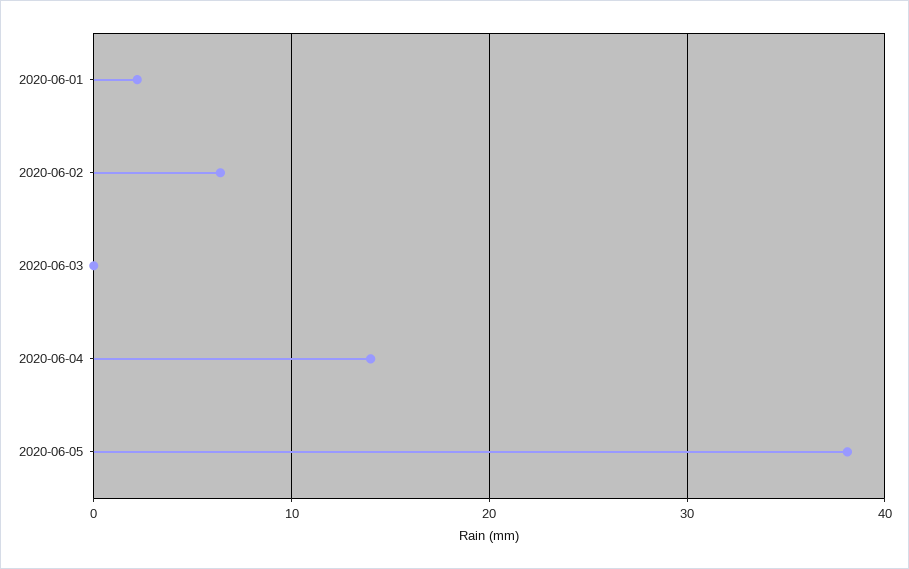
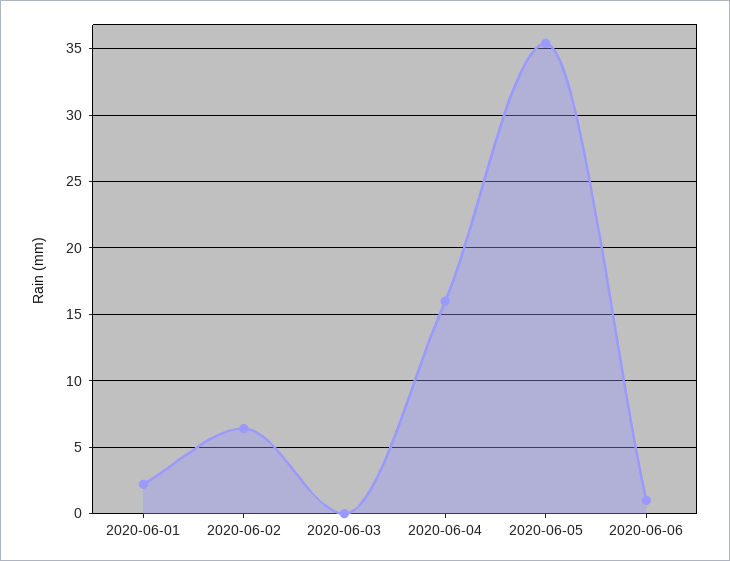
2020-06-04: 14 -> 16
2020-06-05: 38 -> 35.5
2020-06-06: none -> 1

